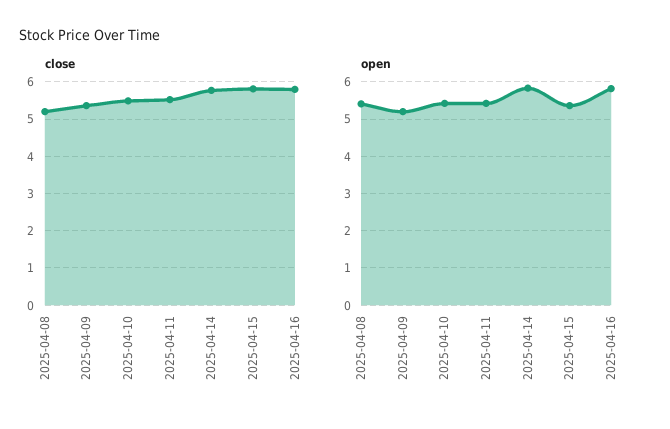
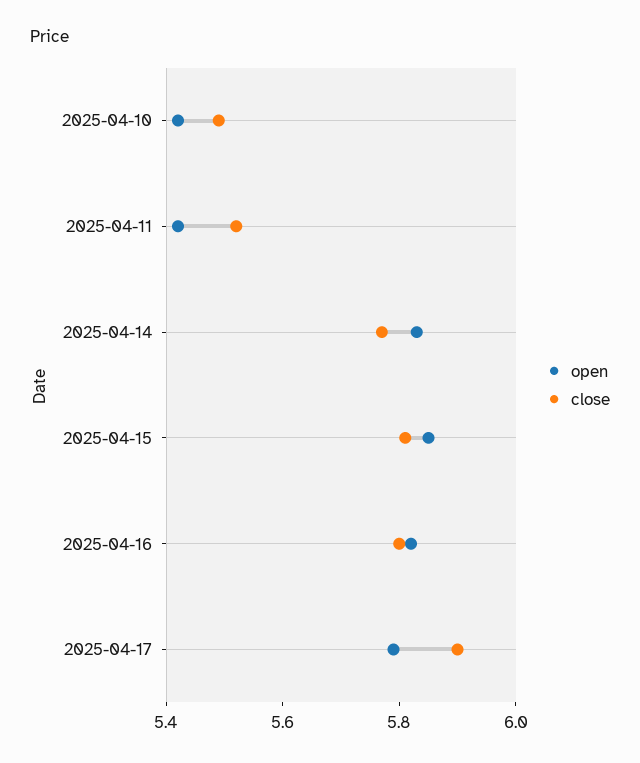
close, 2025-04-08: 5.2 -> none
close, 2025-04-09: 5.4 -> none
open, 2025-04-08: 5.4 -> none
open, 2025-04-09: 5.2 -> none
open, 2025-04-15: 5.4 -> 5.85
open, 2025-04-17: none -> 5.8
close, 2025-04-17: none -> 5.9

